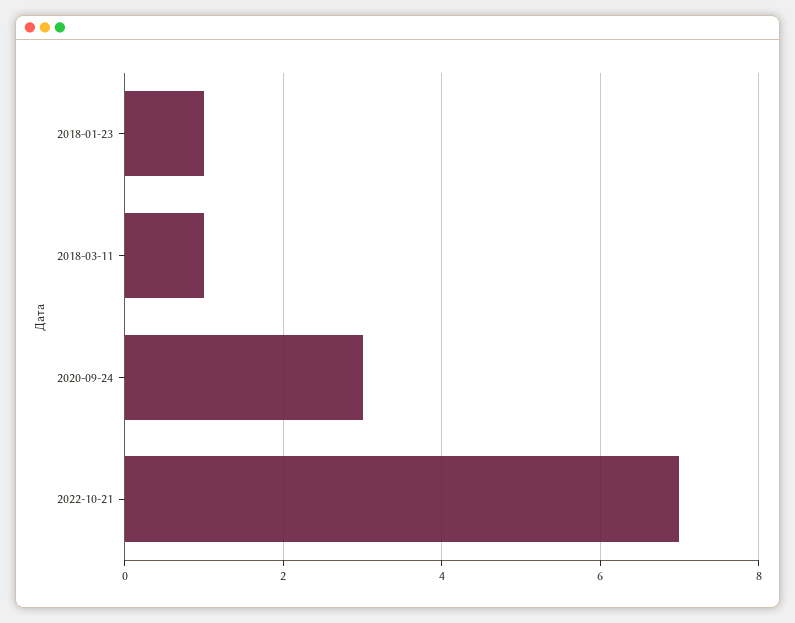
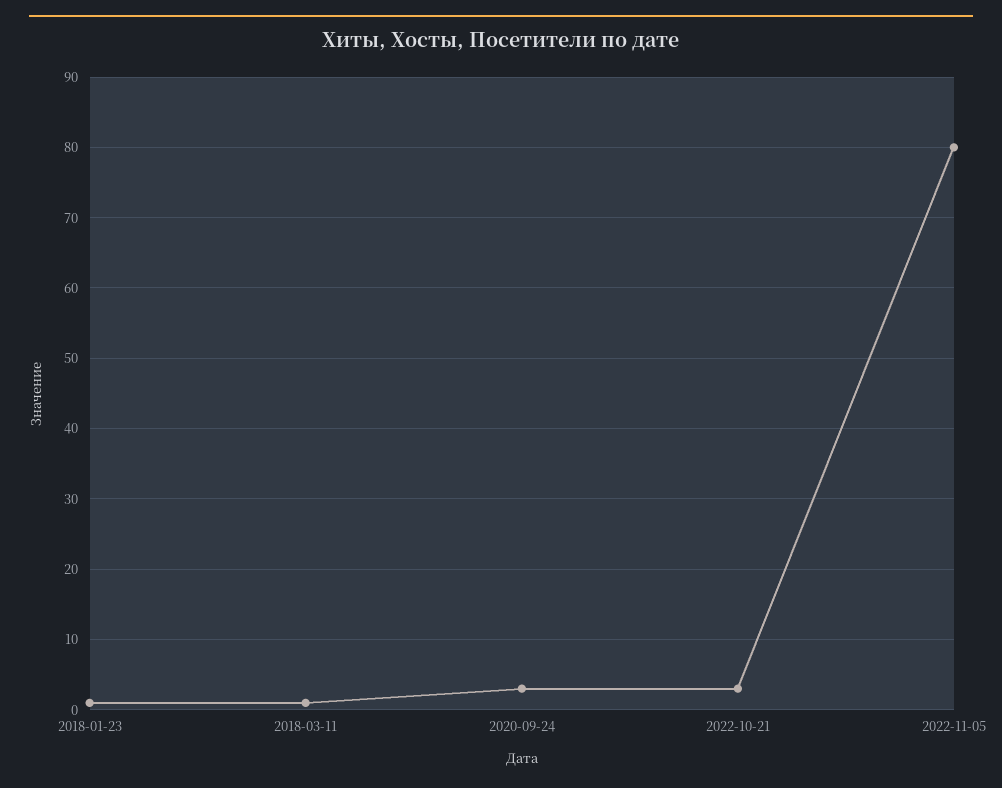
2022-10-21: 7 -> 3
2022-11-05: none -> 80

